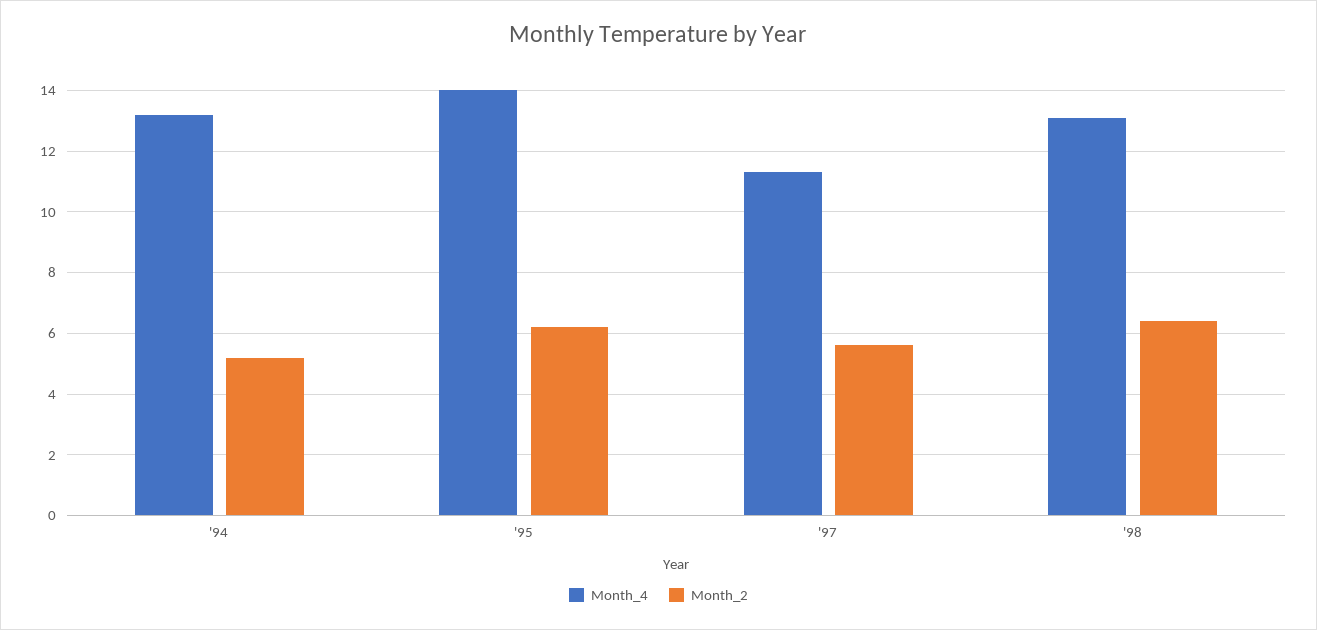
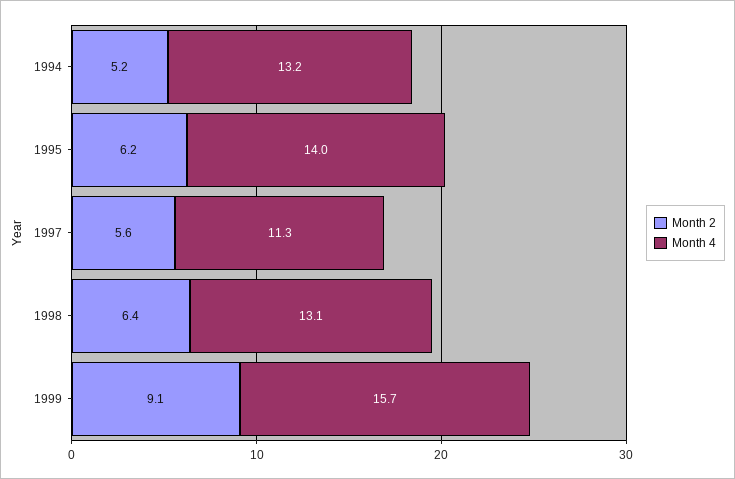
Month_2, 1999: none -> 9.1
Month_4, 1999: none -> 15.7

